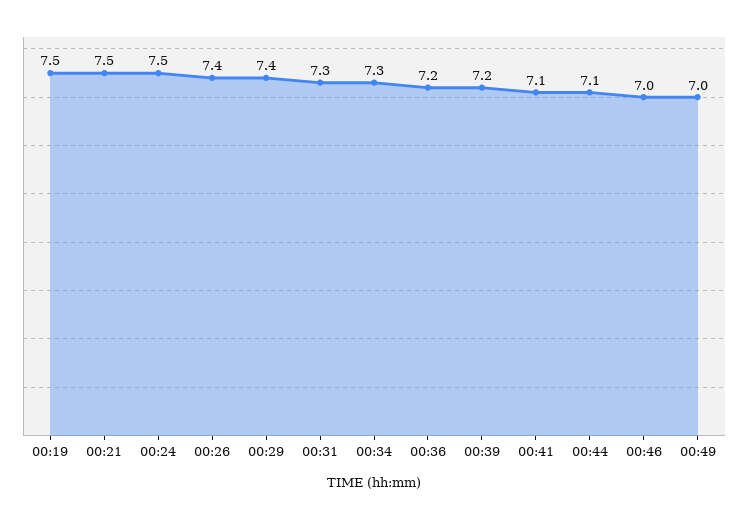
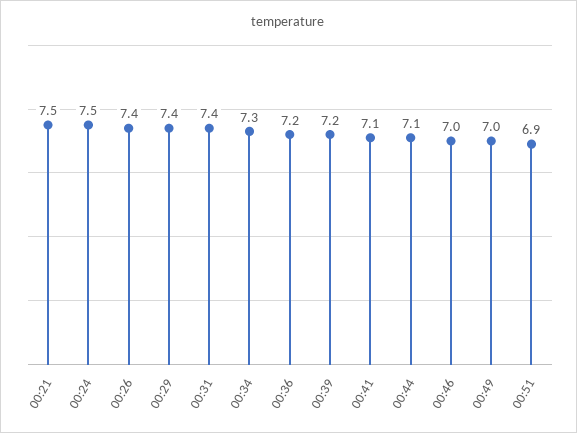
00:19: 7.5 -> none
00:31: 7.3 -> 7.4
00:51: none -> 6.9

